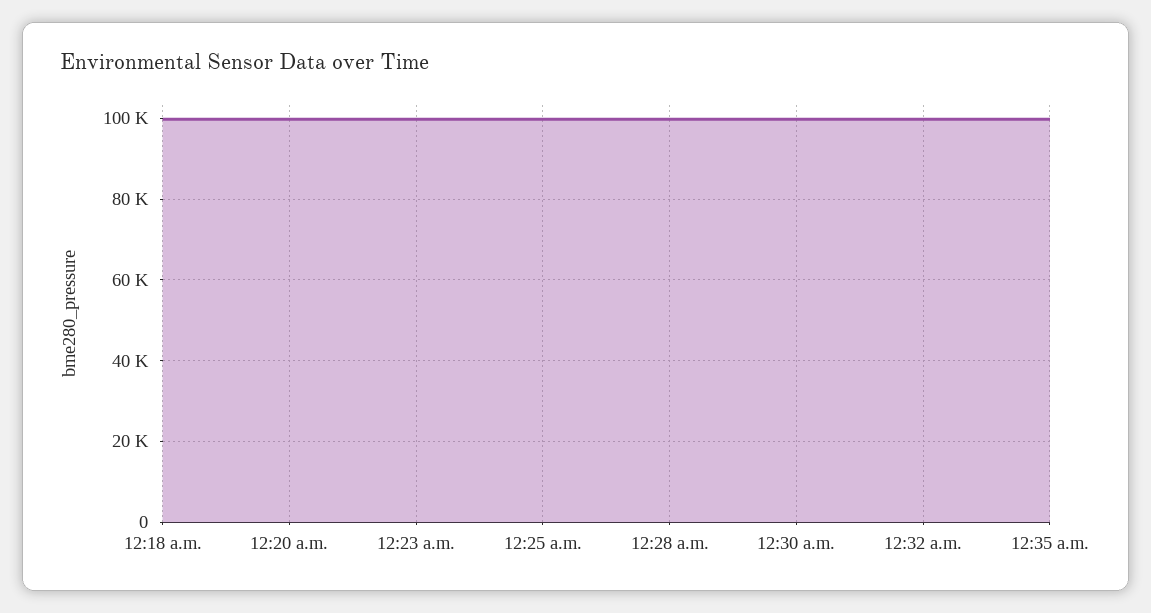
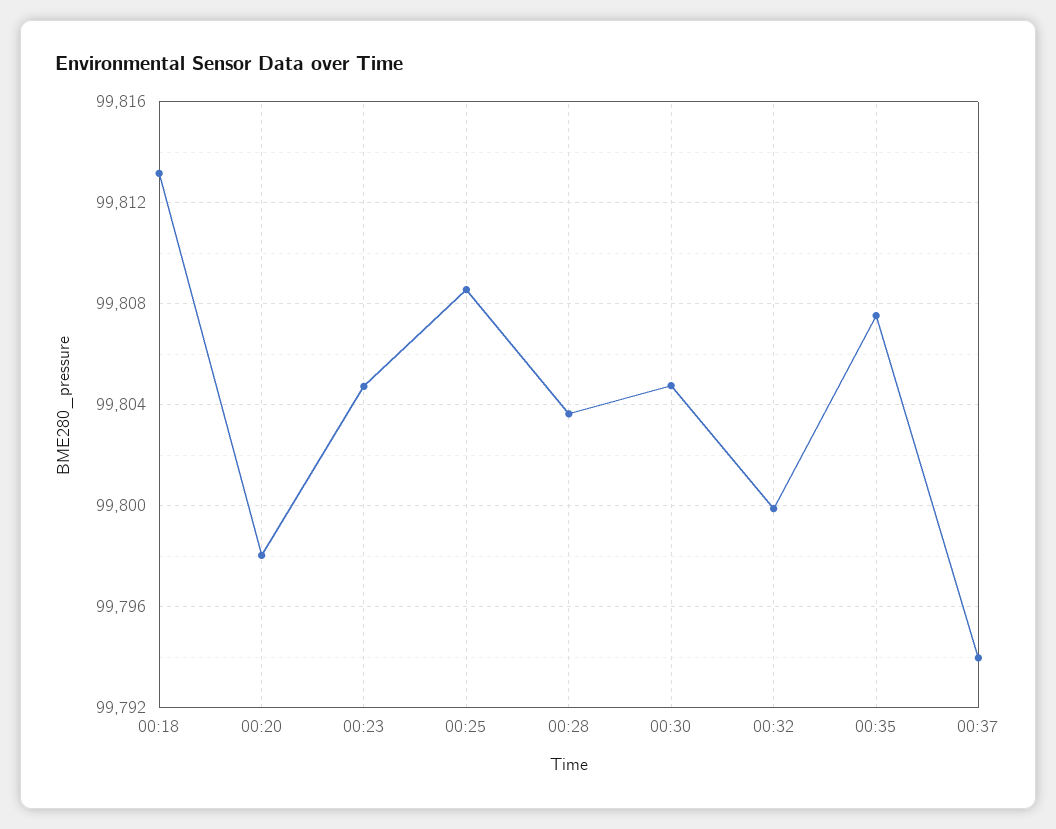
00:37: none -> 99794

